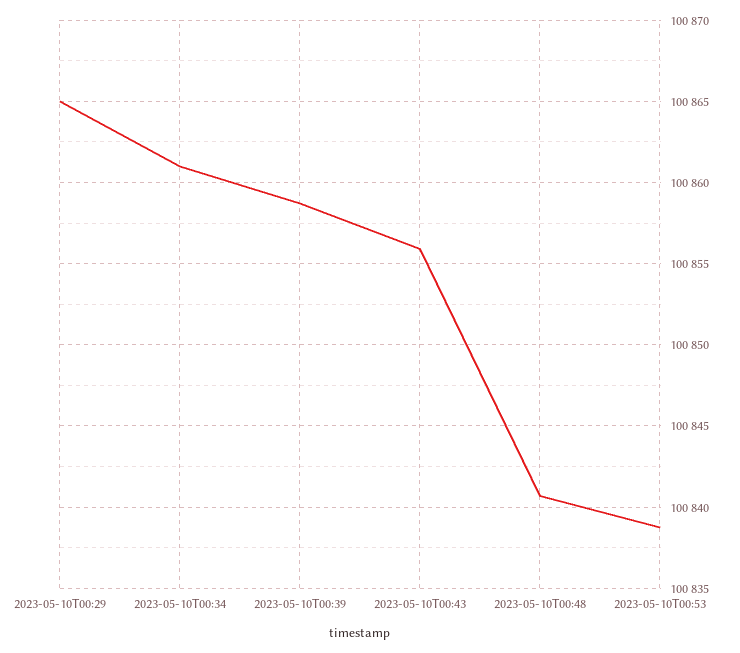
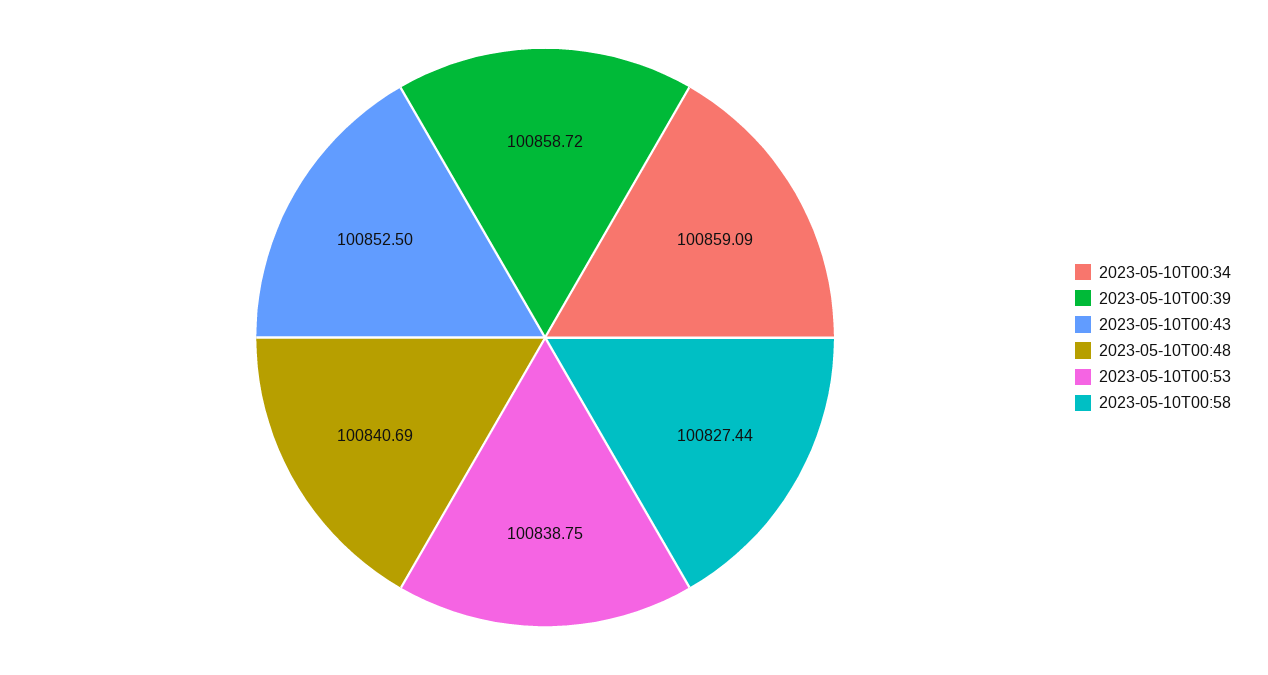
2023-05-10T00:29: 100865 -> none
2023-05-10T00:34: 100861 -> 100859.09
2023-05-10T00:43: 100856 -> 100852.5
2023-05-10T00:58: none -> 100827.44

